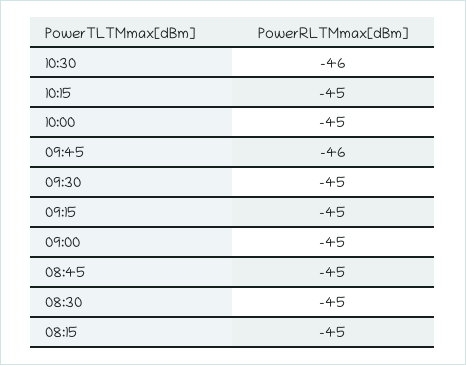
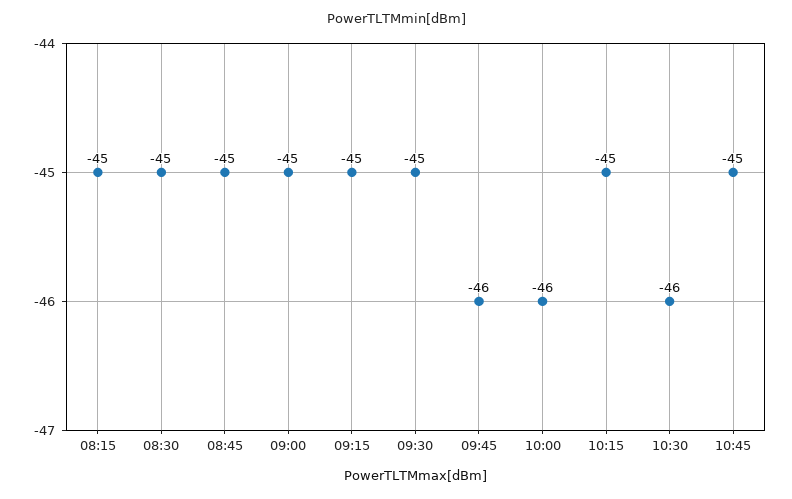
10:00: -45 -> -46
10:45: none -> -45

